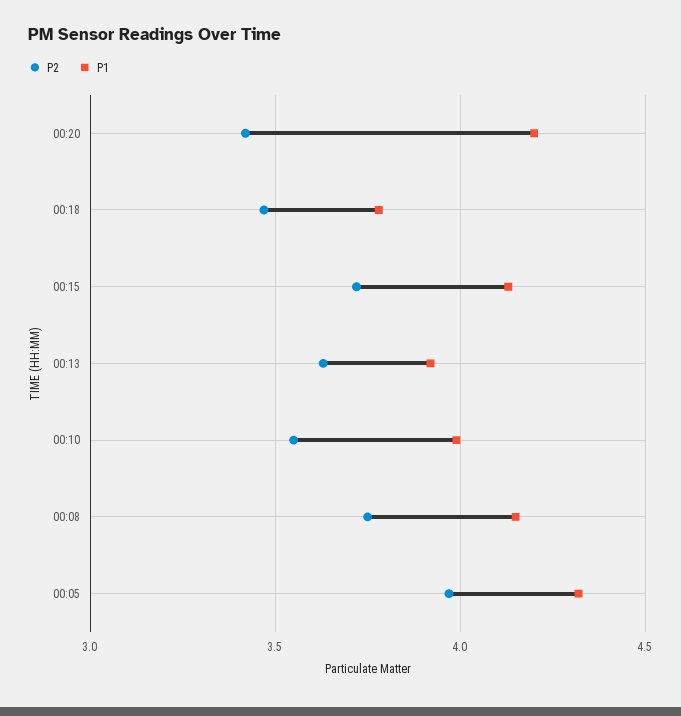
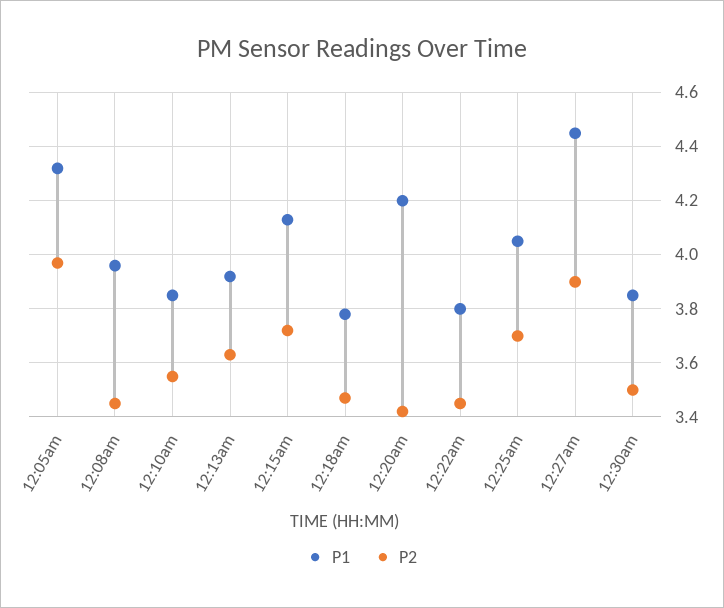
P1, 00:10: 4 -> 3.85
P2, 00:08: 3.75 -> 3.45
P1, 00:08: 4.15 -> 3.95
P1, 12:22am: none -> 3.8
P2, 12:22am: none -> 3.45
P1, 12:25am: none -> 4.05
P2, 12:25am: none -> 3.7
P1, 12:27am: none -> 4.45
P2, 12:27am: none -> 3.9
P1, 12:30am: none -> 3.85
P2, 12:30am: none -> 3.5

